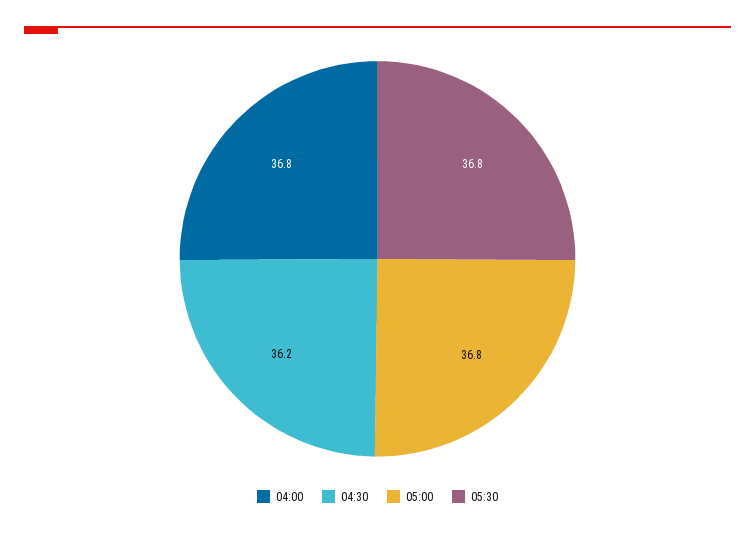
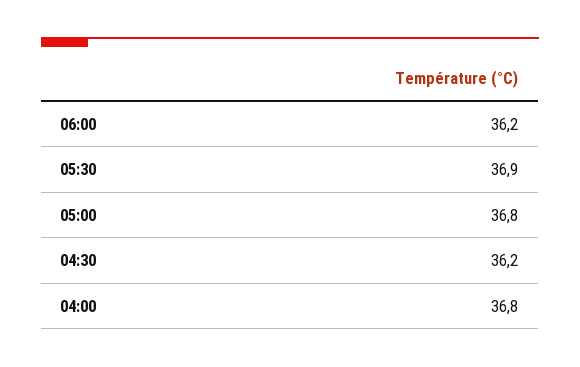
05:30: 36.8 -> 36.9
06:00: none -> 36.2

